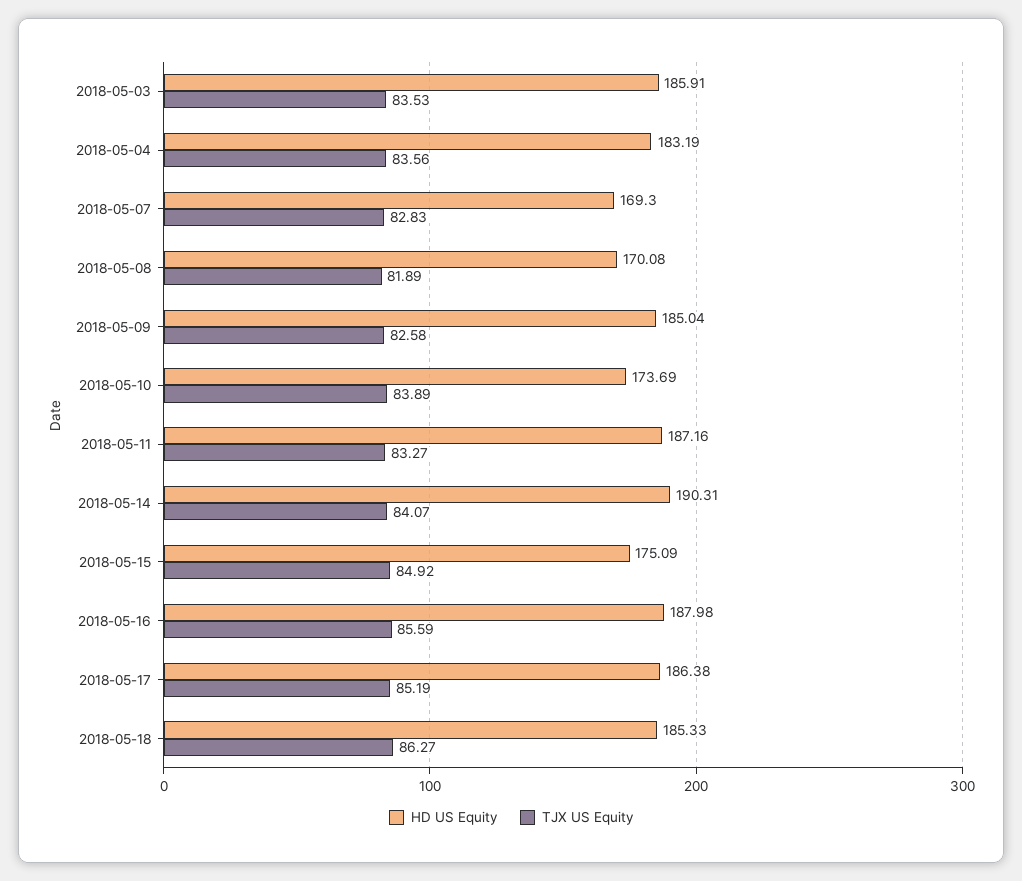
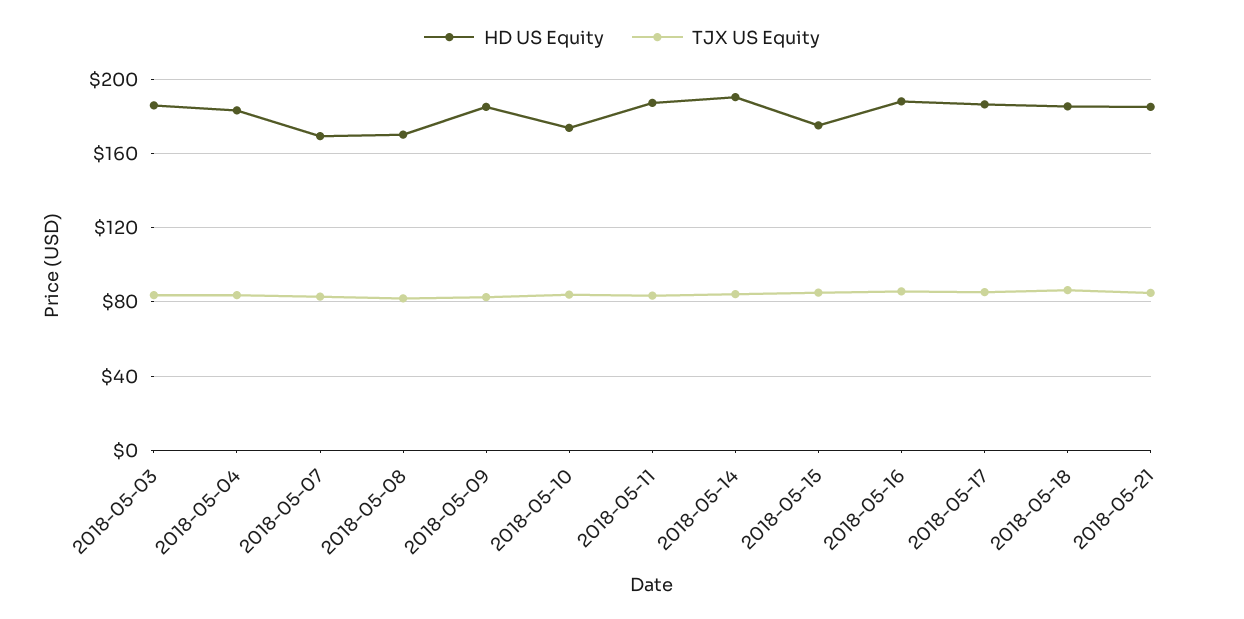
HD US Equity, 2018-05-21: none -> 185
TJX US Equity, 2018-05-21: none -> 85

